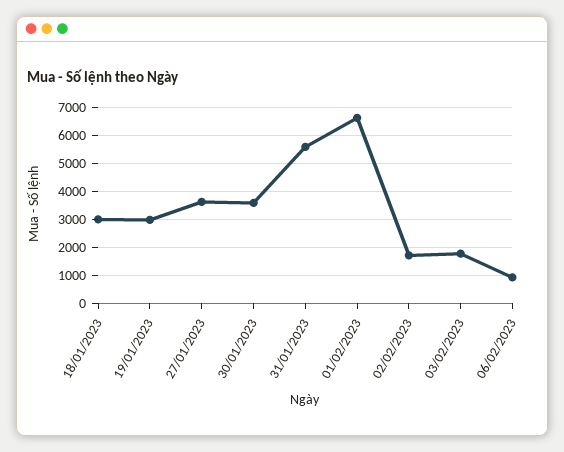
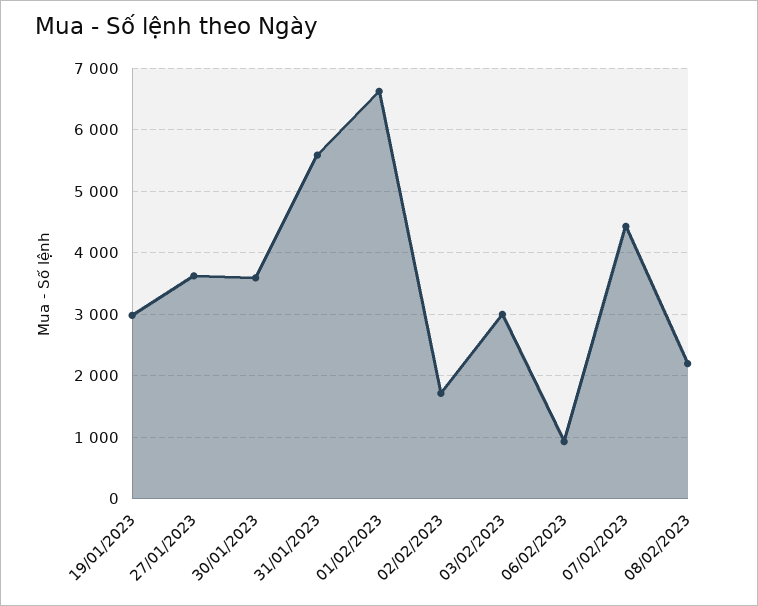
18/01/2023: 3000 -> none
03/02/2023: 1750 -> 3000
07/02/2023: none -> 4400
08/02/2023: none -> 2200

